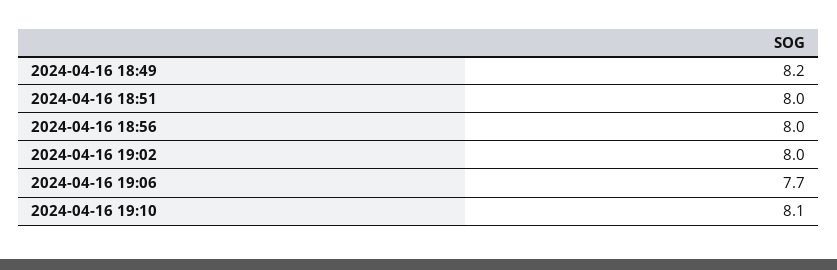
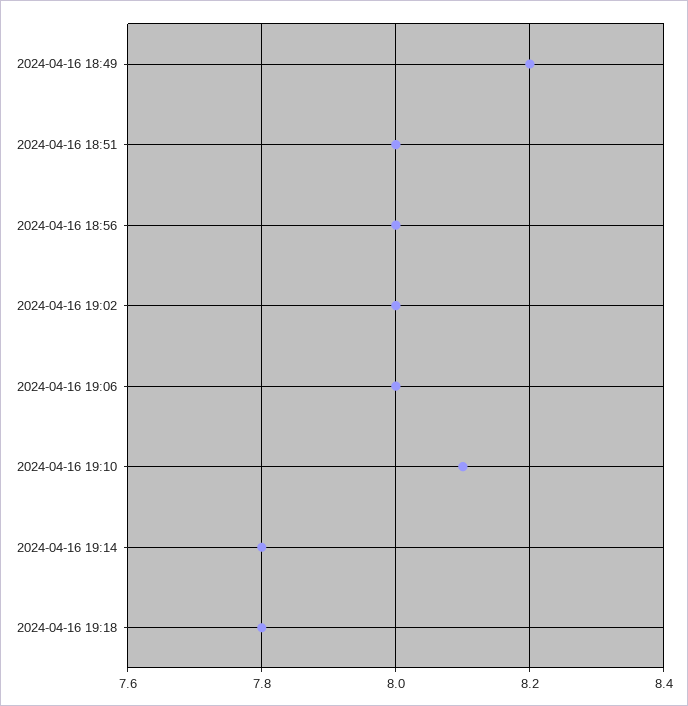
2024-04-16 19:06: 7.7 -> 8
2024-04-16 19:14: none -> 7.8
2024-04-16 19:18: none -> 7.8

